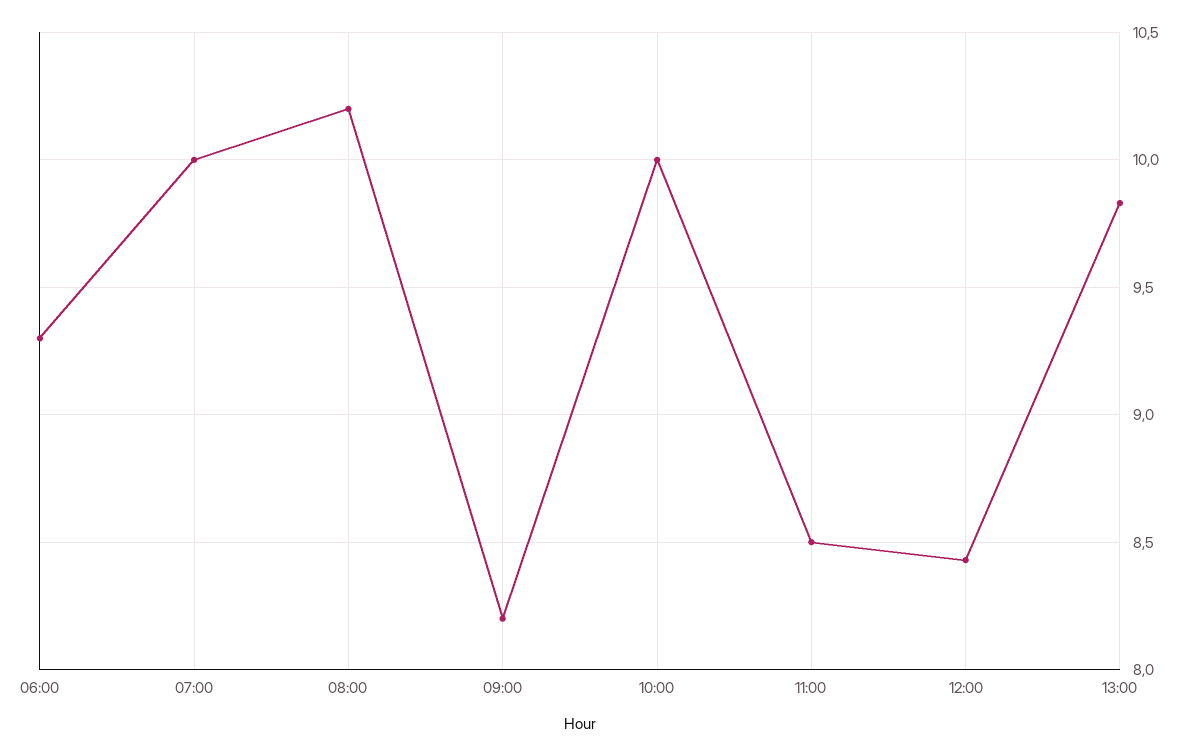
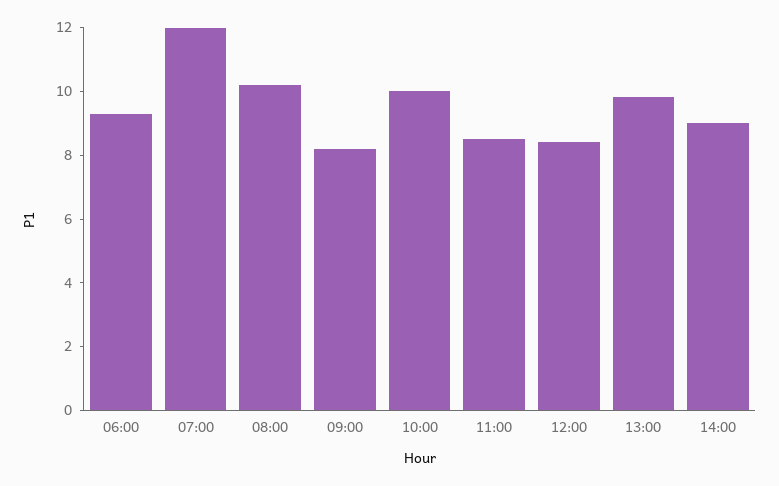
07:00: 10 -> 12
14:00: none -> 9

